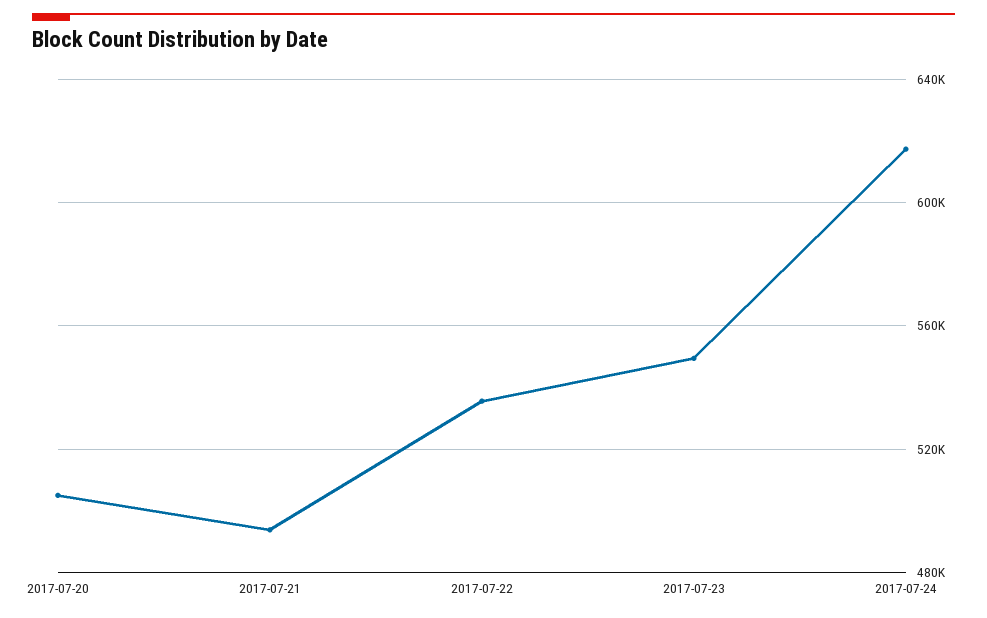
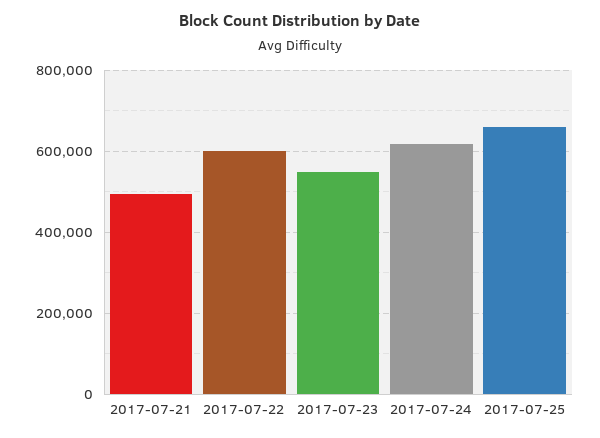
2017-07-20: 505000 -> none
2017-07-22: 535000 -> 600000
2017-07-25: none -> 660000

